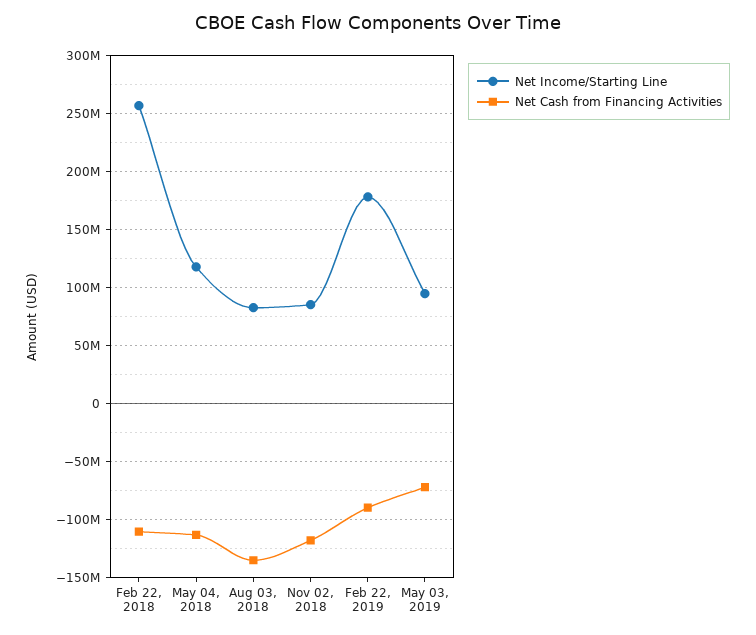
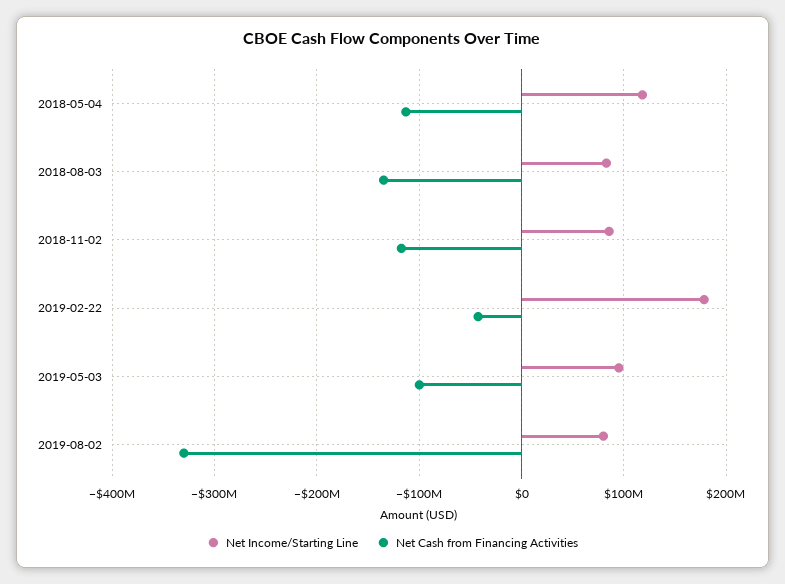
Net Income/Starting Line, Feb 22, 2018: 260000000 -> none
Net Cash from Financing Activities, Feb 22, 2018: -110000000 -> none
Net Cash from Financing Activities, Feb 22, 2019: -90000000 -> -40000000
Net Cash from Financing Activities, May 03, 2019: -70000000 -> -100000000
Net Income/Starting Line, 2019-08-02: none -> 80000000
Net Cash from Financing Activities, 2019-08-02: none -> -330000000

